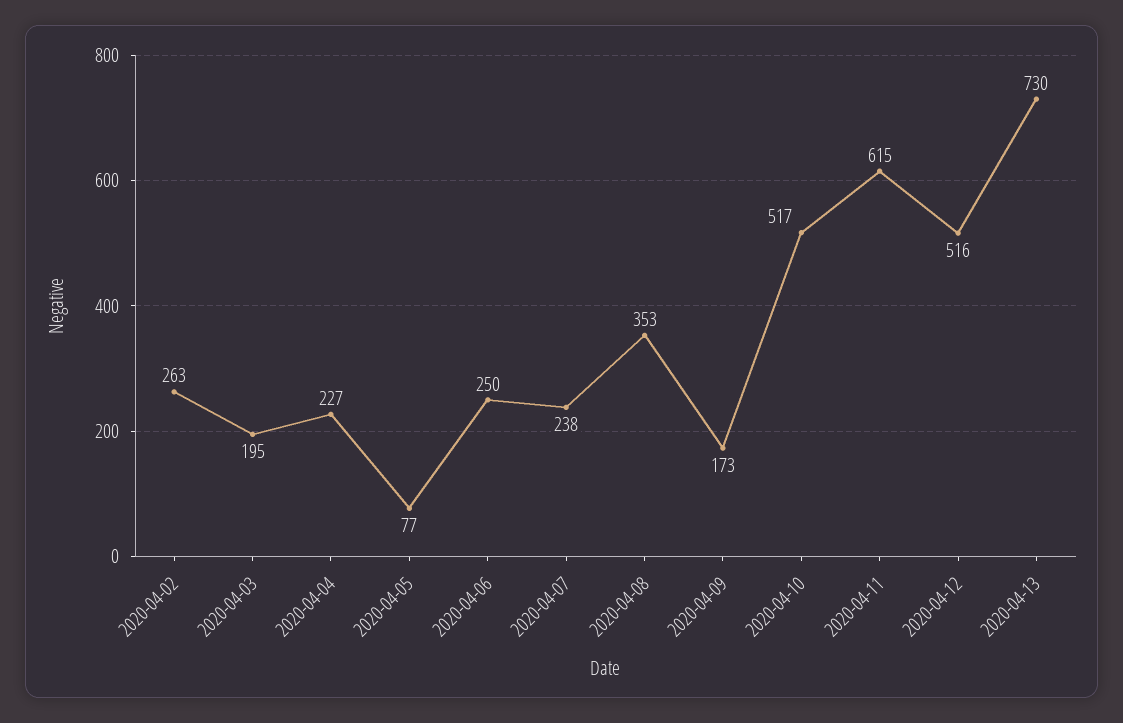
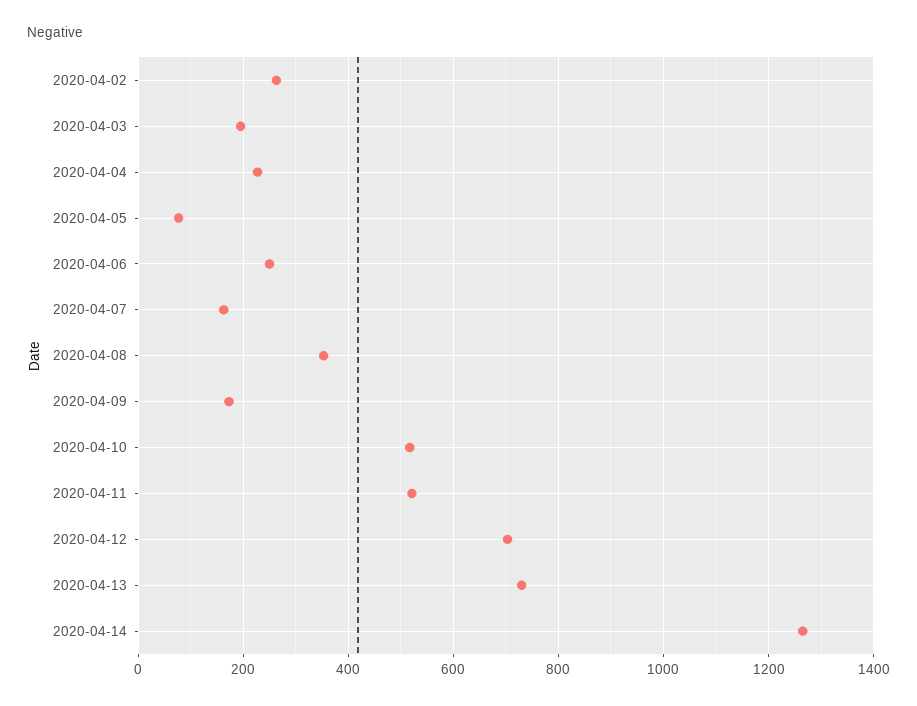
2020-04-07: 238 -> 160
2020-04-11: 615 -> 520
2020-04-12: 516 -> 700
2020-04-14: none -> 1260

